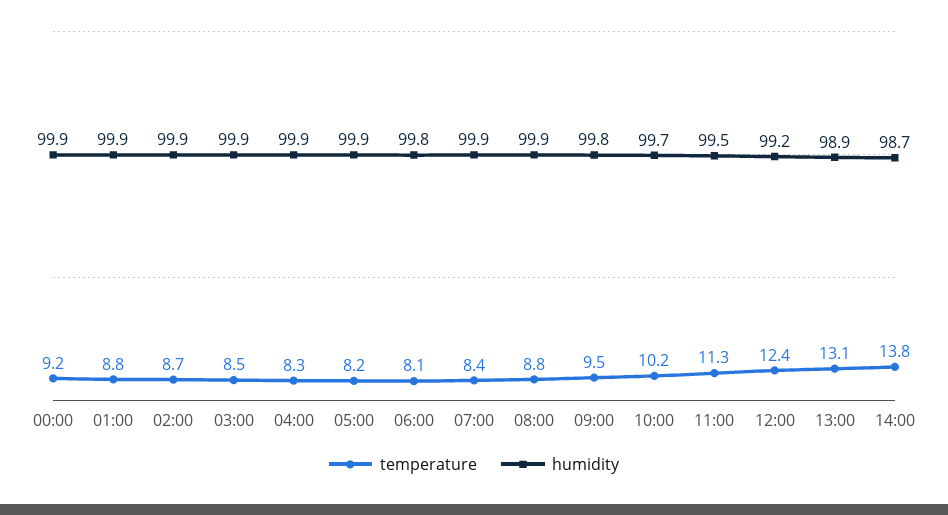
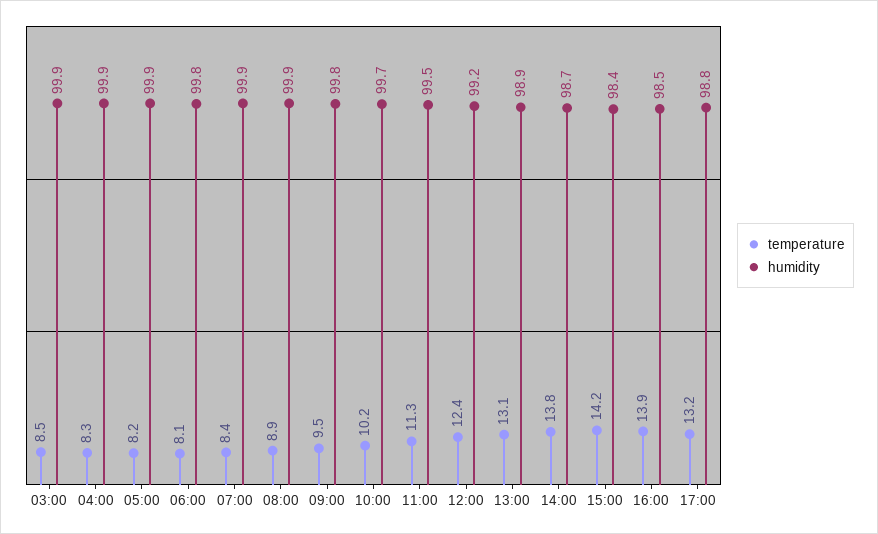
temperature, 00:00: 9.2 -> none
humidity, 00:00: 99.9 -> none
temperature, 01:00: 8.8 -> none
humidity, 01:00: 99.9 -> none
temperature, 02:00: 8.7 -> none
humidity, 02:00: 99.9 -> none
temperature, 08:00: 8.8 -> 8.9
temperature, 15:00: none -> 14.2
humidity, 15:00: none -> 98.4
temperature, 16:00: none -> 13.9
humidity, 16:00: none -> 98.5
temperature, 17:00: none -> 13.2
humidity, 17:00: none -> 98.8

